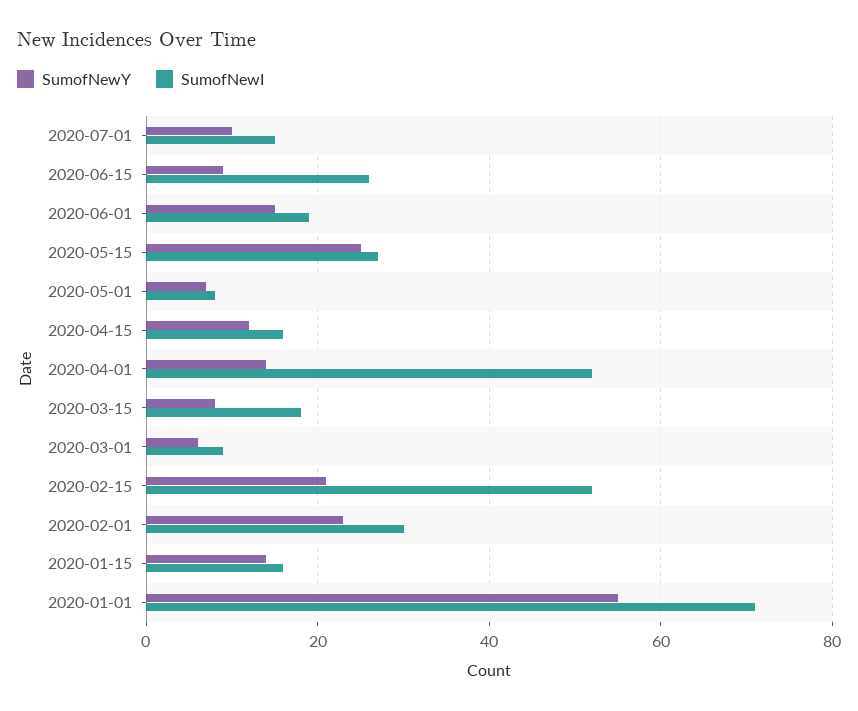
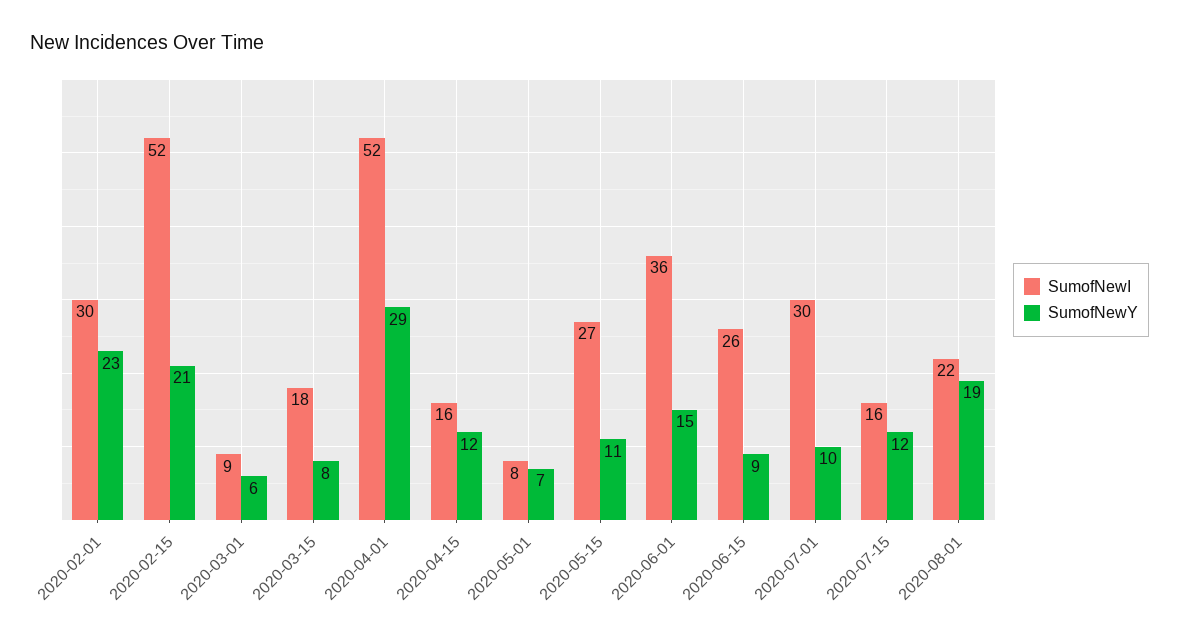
SumofNewI, 2020-07-01: 15 -> 30
SumofNewI, 2020-06-01: 20 -> 36
SumofNewY, 2020-05-15: 25 -> 11
SumofNewY, 2020-04-01: 15 -> 29
SumofNewY, 2020-01-15: 15 -> none
SumofNewI, 2020-01-15: 15 -> none
SumofNewY, 2020-01-01: 55 -> none
SumofNewI, 2020-01-01: 70 -> none
SumofNewI, 2020-07-15: none -> 16
SumofNewY, 2020-07-15: none -> 12
SumofNewI, 2020-08-01: none -> 22
SumofNewY, 2020-08-01: none -> 19

